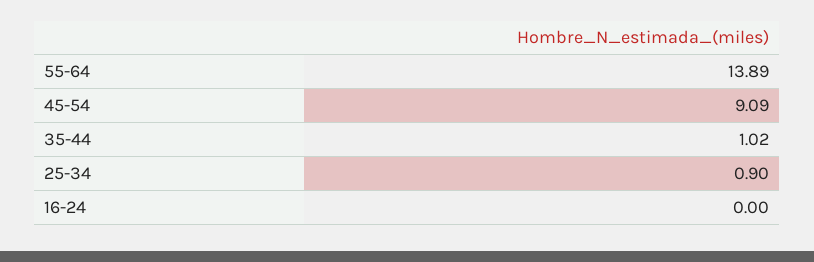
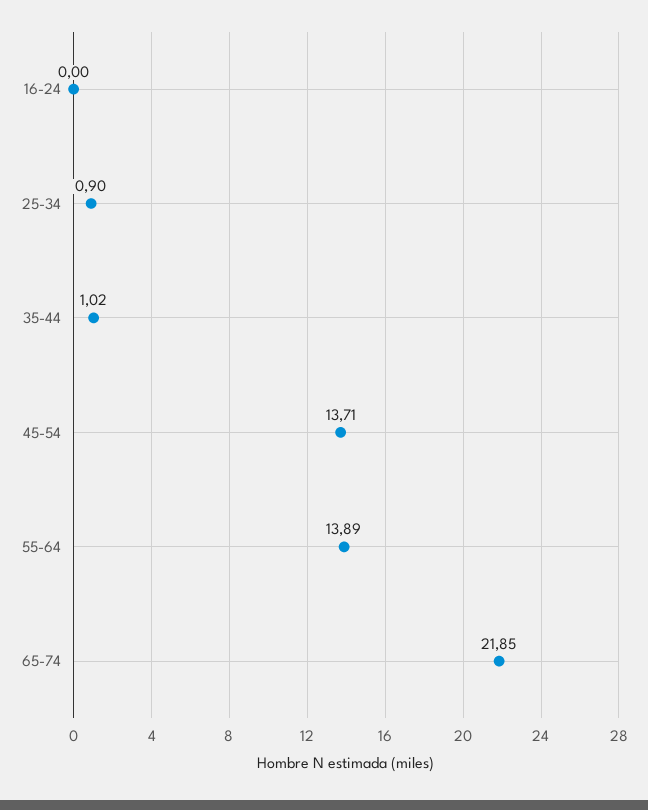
45-54: 9.09 -> 13.71
65-74: none -> 21.85

